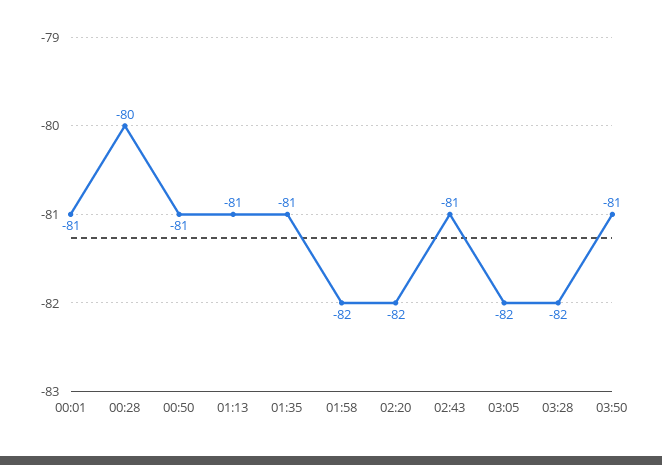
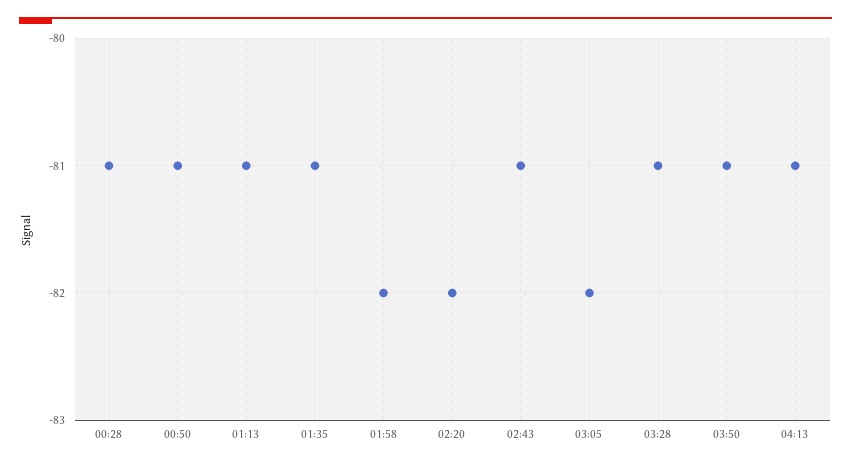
00:01: -81 -> none
00:28: -80 -> -81
03:28: -82 -> -81
04:13: none -> -81

